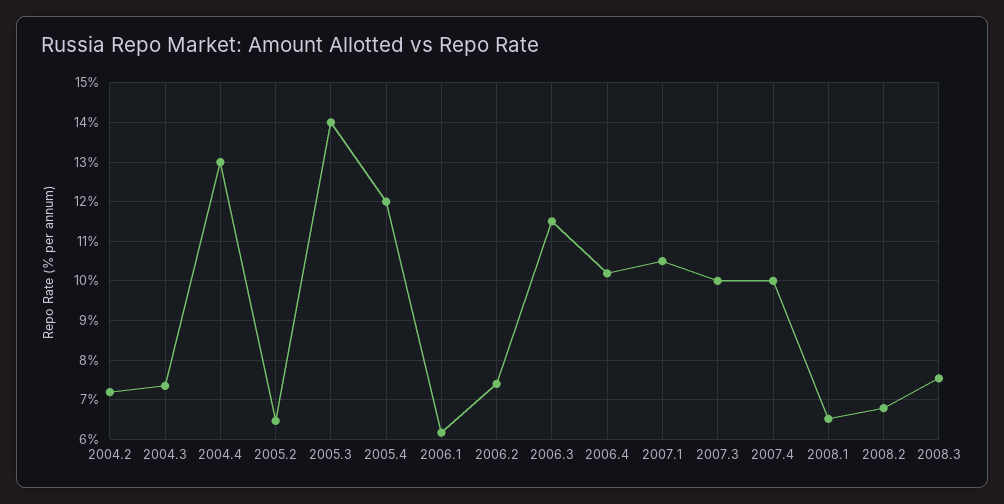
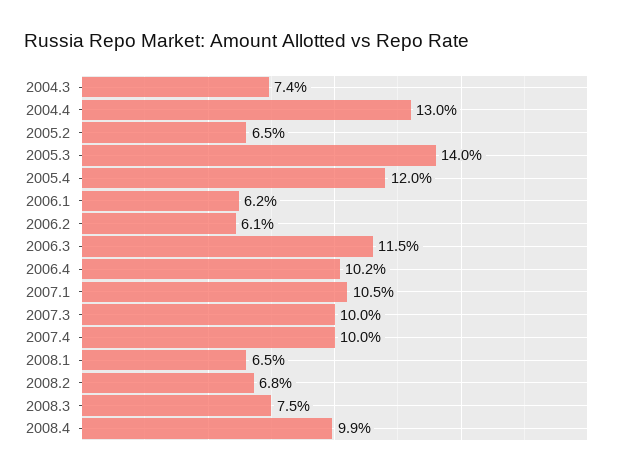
2004.2: 7.2 -> none
2006.2: 7.4 -> 6.1
2008.4: none -> 9.9

